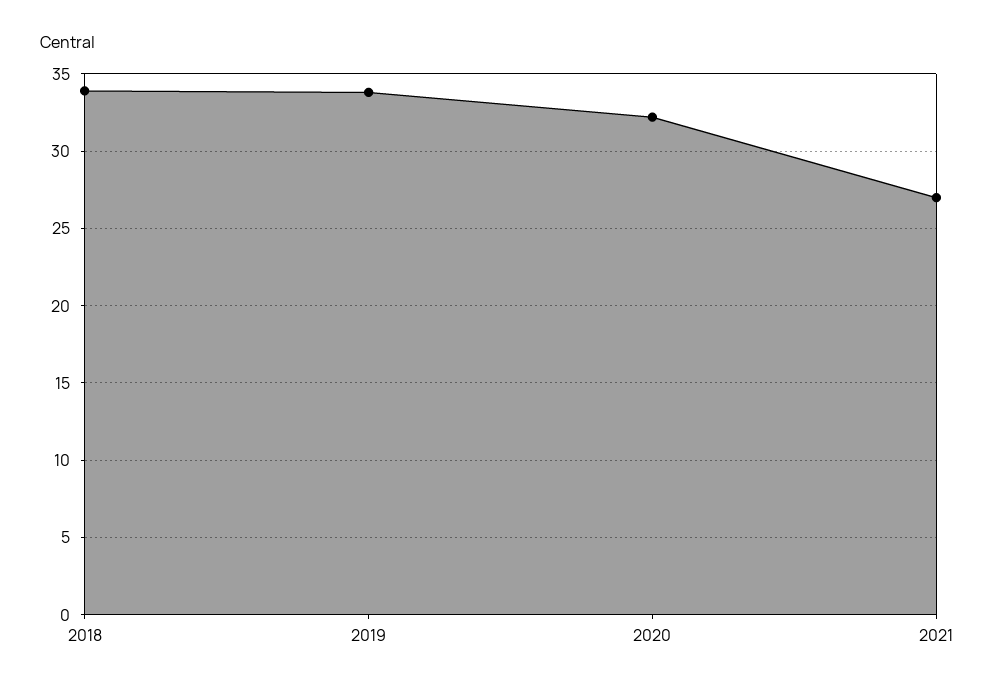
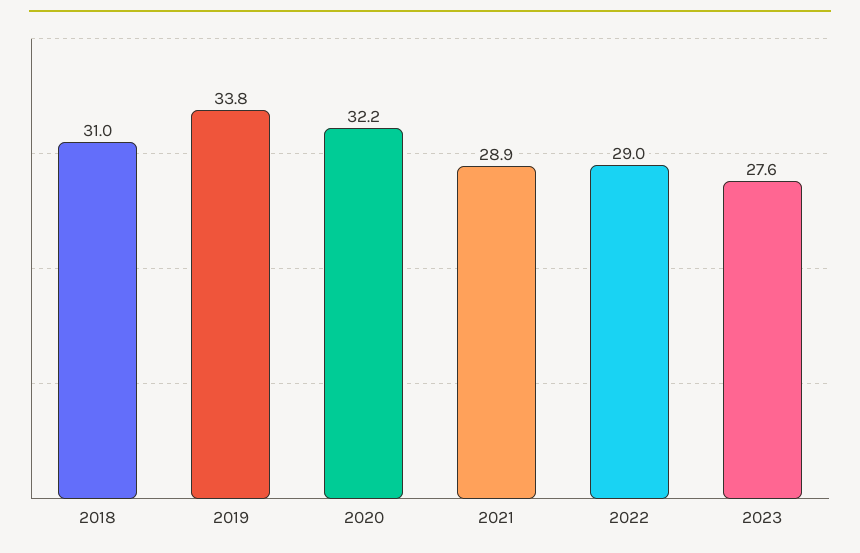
2018: 34 -> 31
2021: 27 -> 28.9
2022: none -> 29
2023: none -> 27.6

